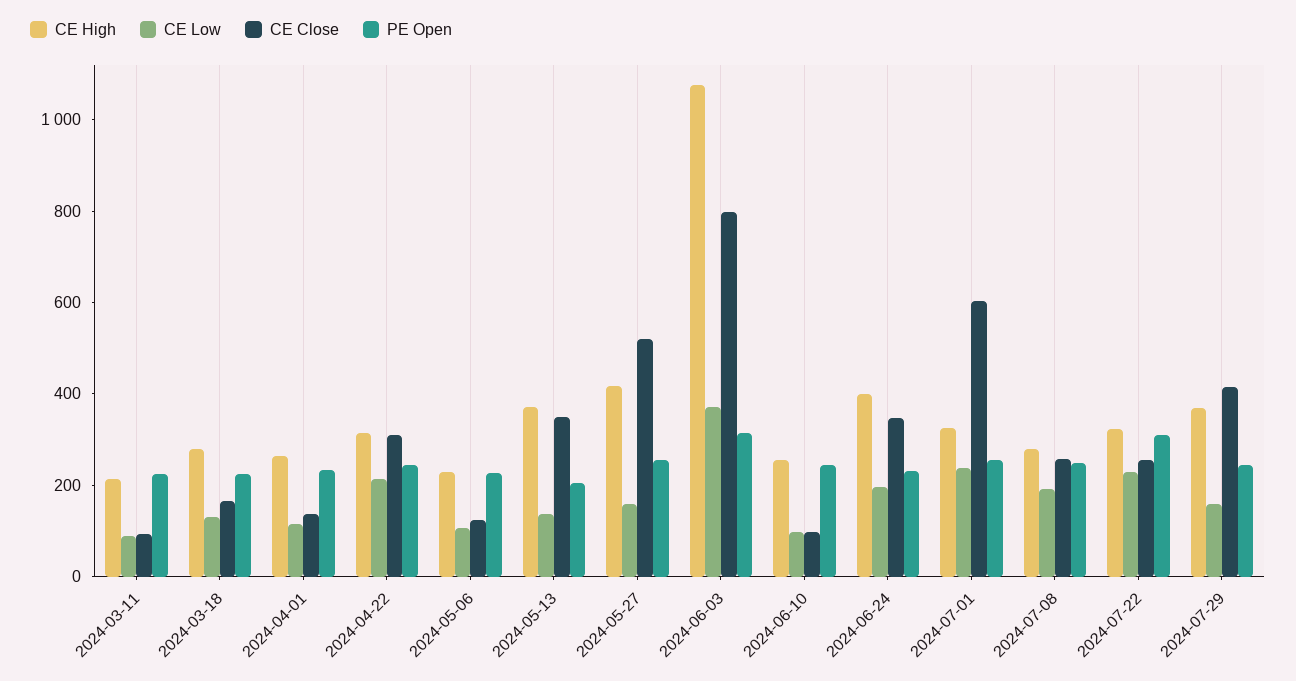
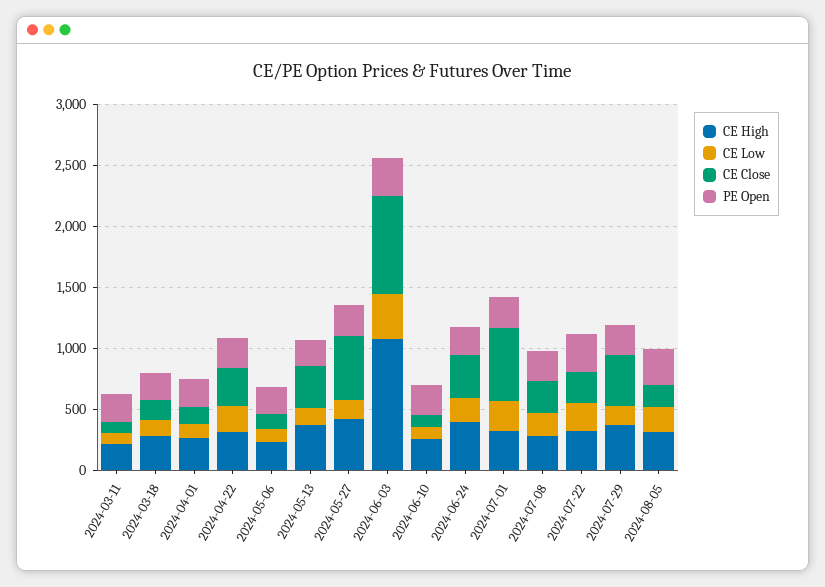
CE High, 2024-08-05: none -> 300
CE Low, 2024-08-05: none -> 200
CE Close, 2024-08-05: none -> 200
PE Open, 2024-08-05: none -> 300

